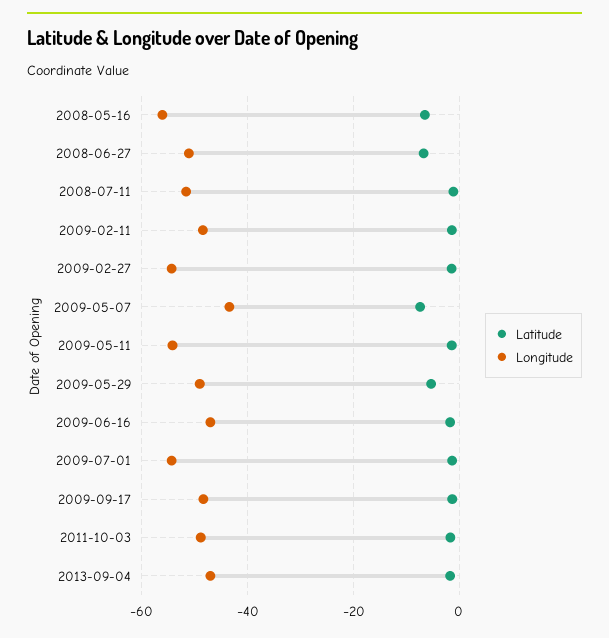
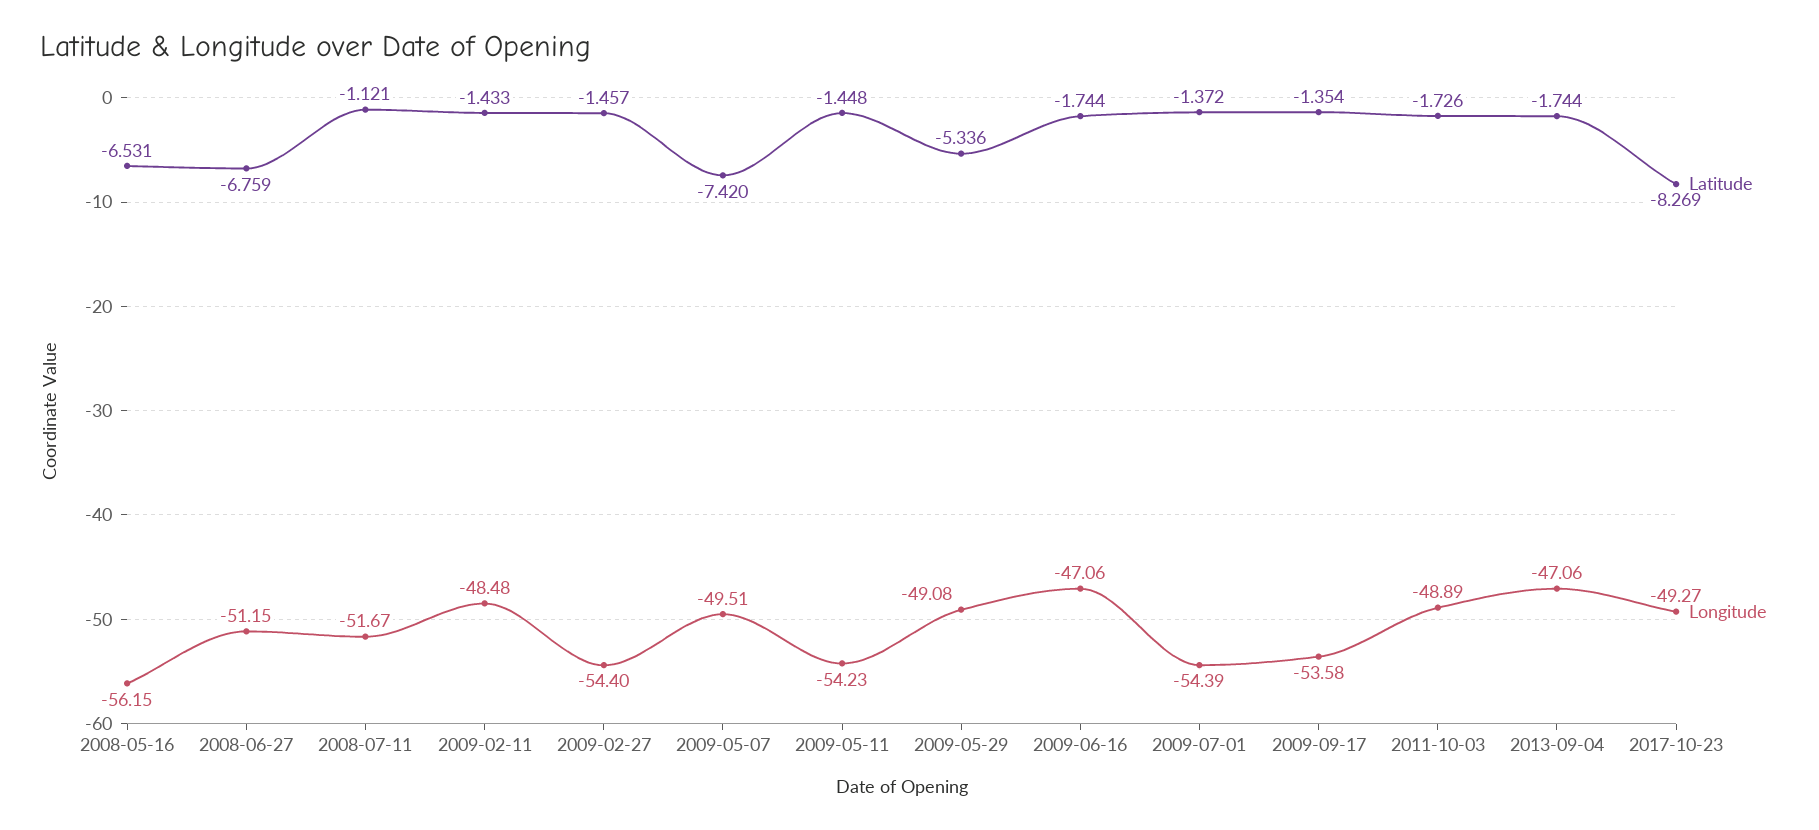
Longitude, 2009-05-07: -44 -> -49.51
Longitude, 2009-09-17: -48 -> -53.58
Latitude, 2017-10-23: none -> -8.269
Longitude, 2017-10-23: none -> -49.27

